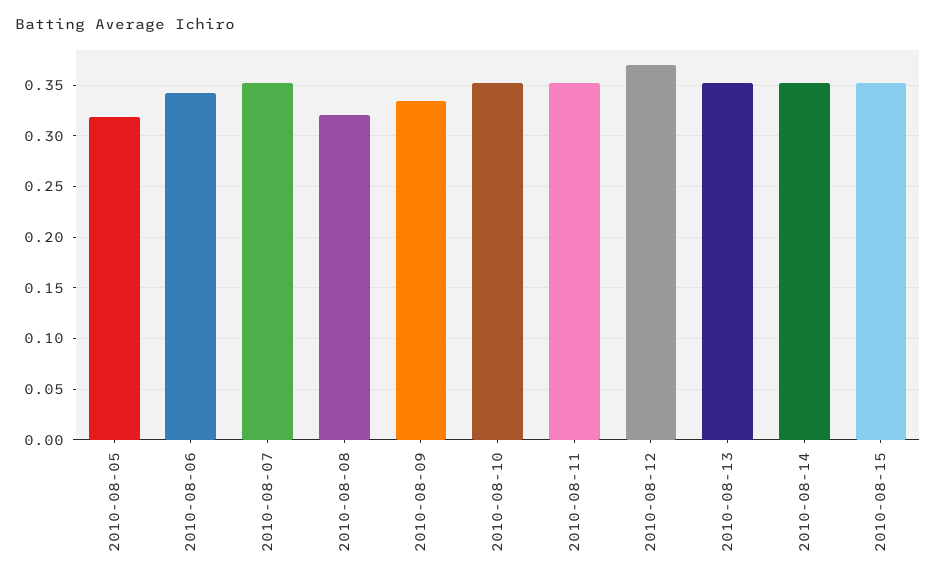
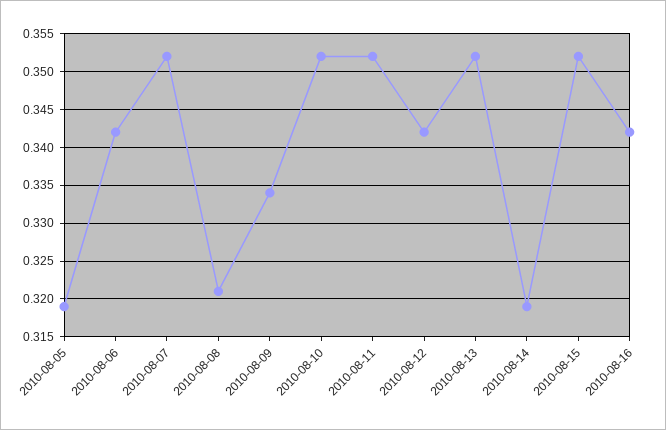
2010-08-12: 0.37 -> 0.342
2010-08-14: 0.35 -> 0.319
2010-08-16: none -> 0.342

